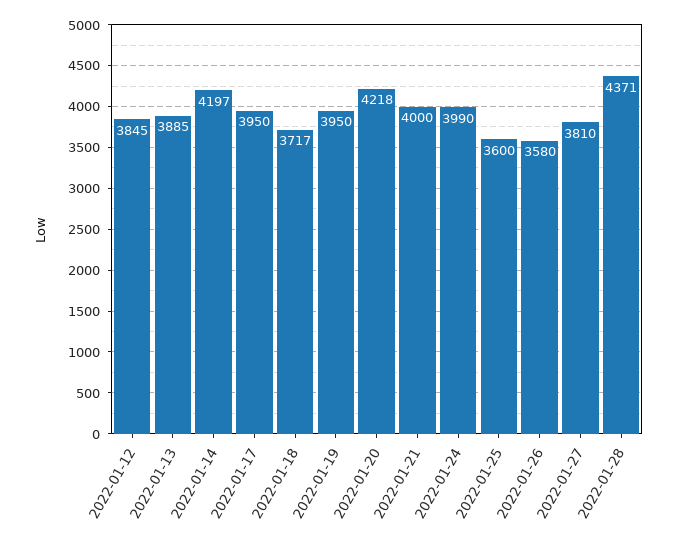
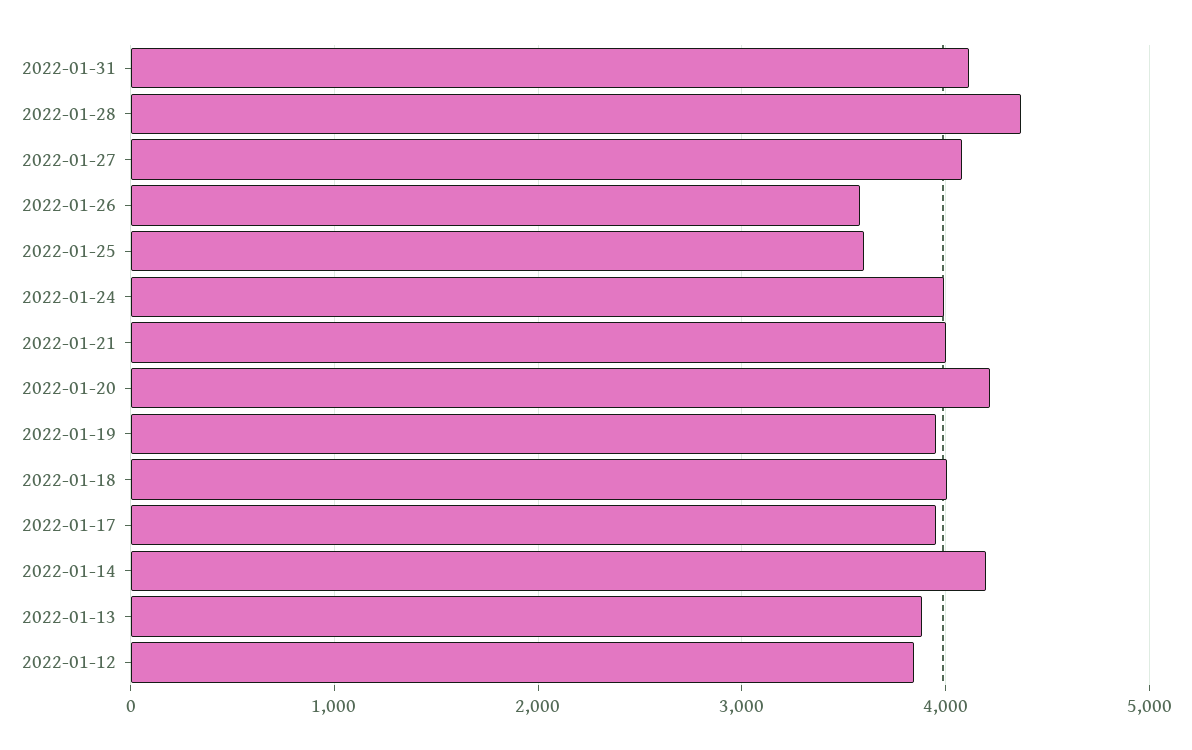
2022-01-18: 3717 -> 4000
2022-01-27: 3810 -> 4100
2022-01-31: none -> 4100

